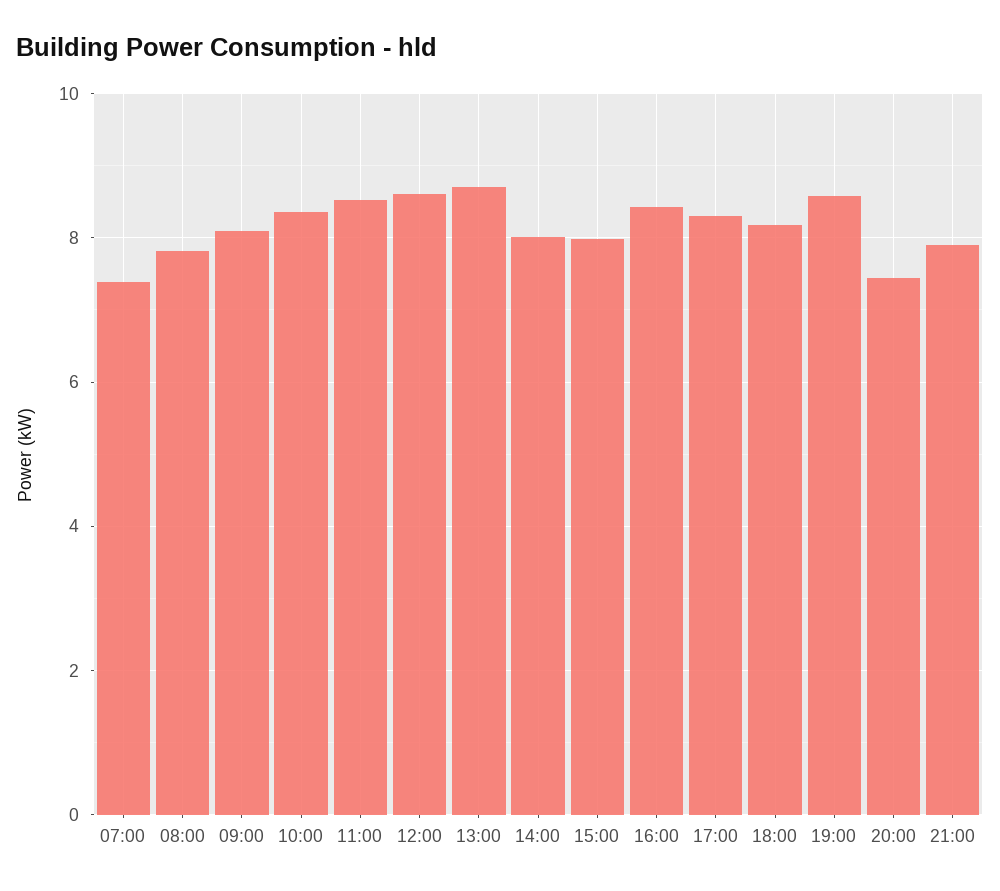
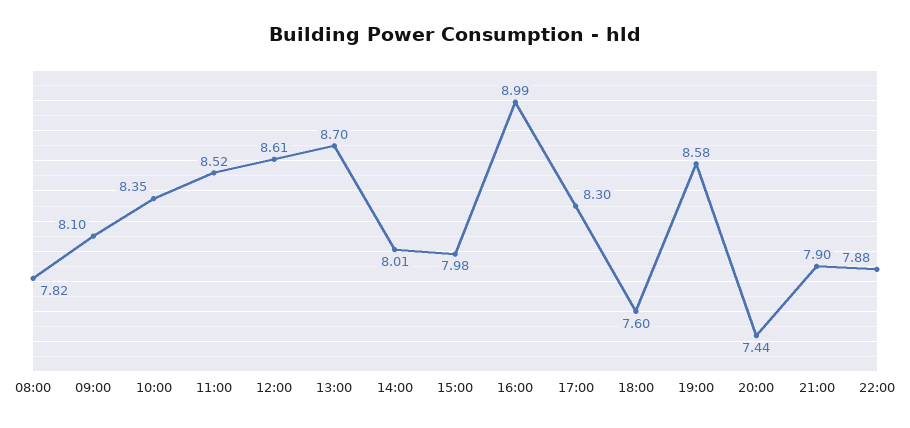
07:00: 7.4 -> none
16:00: 8.4 -> 8.99
18:00: 8.2 -> 7.6
22:00: none -> 7.88

